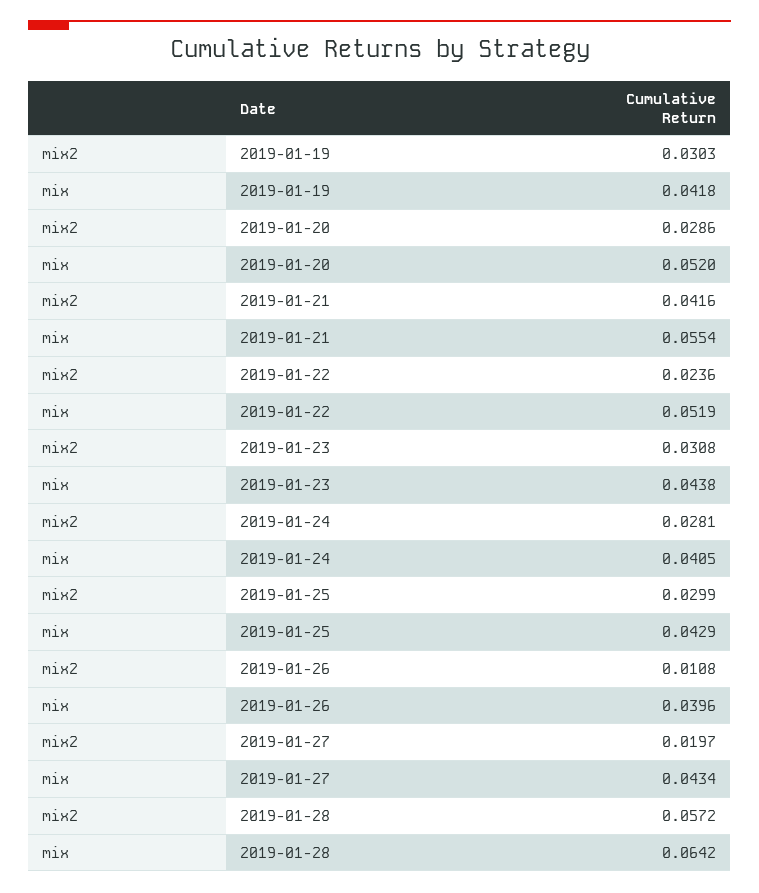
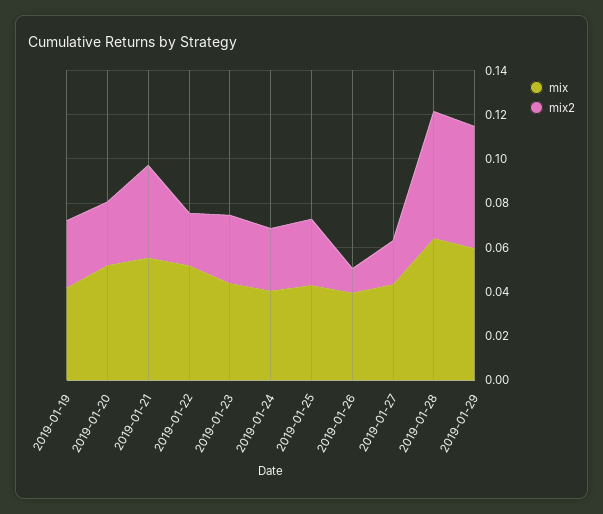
mix, 2019-01-29: none -> 0.06
mix2, 2019-01-29: none -> 0.055

